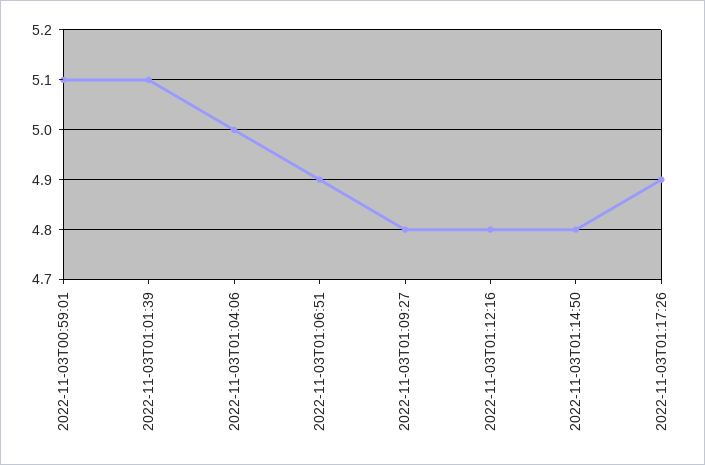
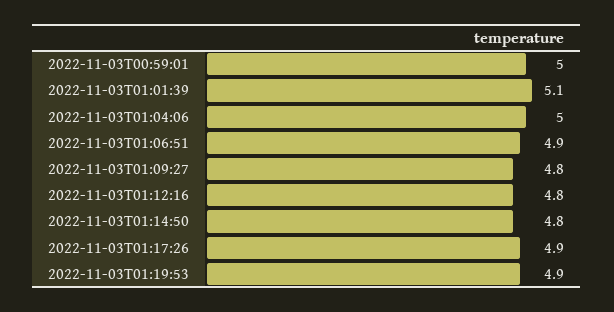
2022-11-03T00:59:01: 5.1 -> 5
2022-11-03T01:19:53: none -> 4.9

